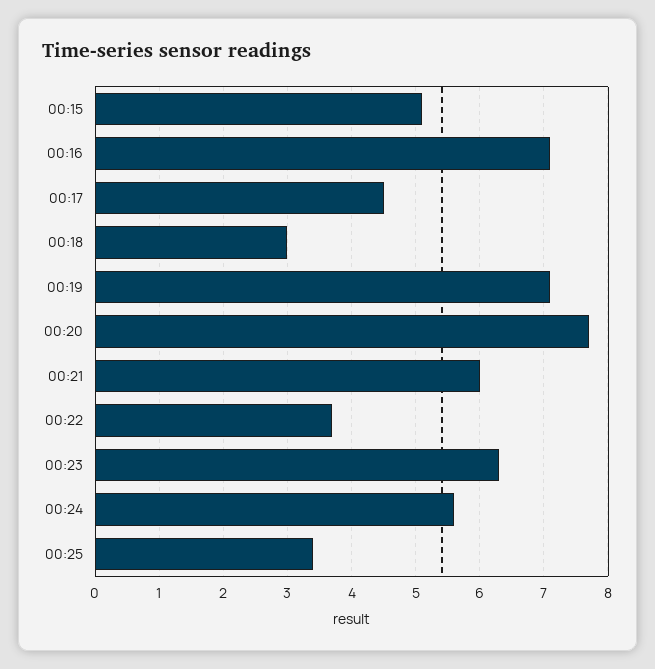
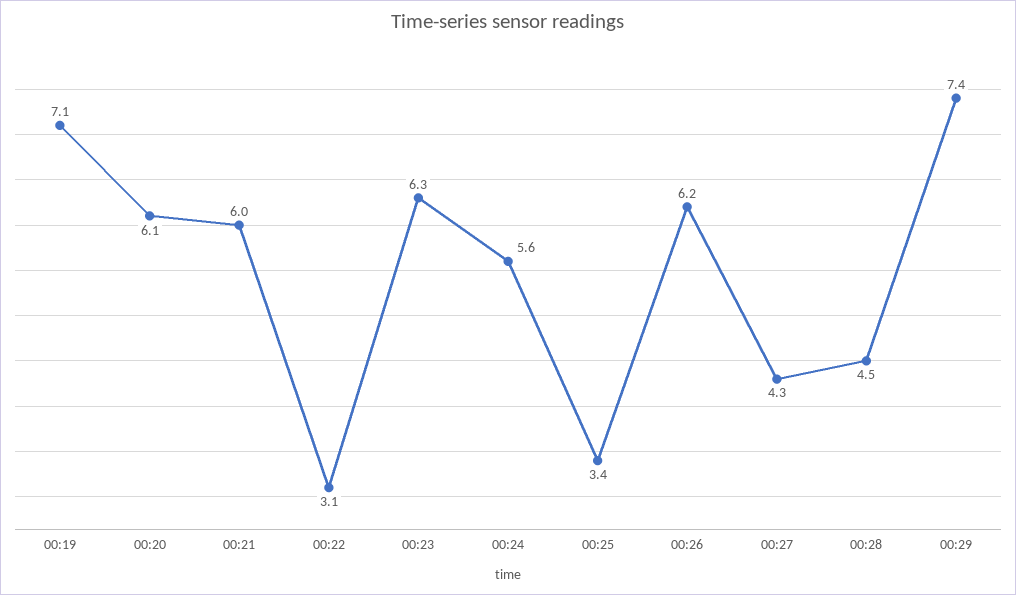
00:15: 5.1 -> none
00:16: 7.1 -> none
00:17: 4.5 -> none
00:18: 3 -> none
00:20: 7.7 -> 6.1
00:22: 3.7 -> 3.1
00:26: none -> 6.2
00:27: none -> 4.3
00:28: none -> 4.5
00:29: none -> 7.4

